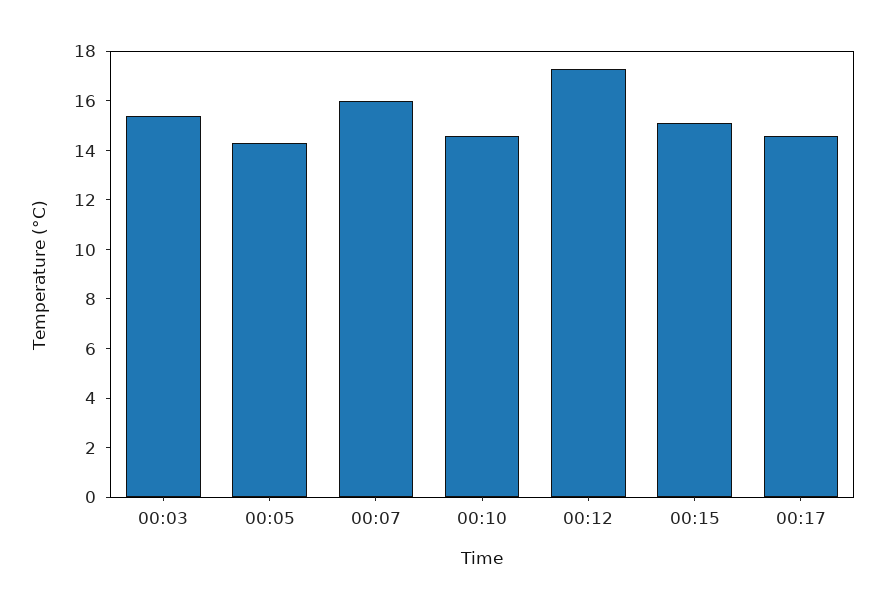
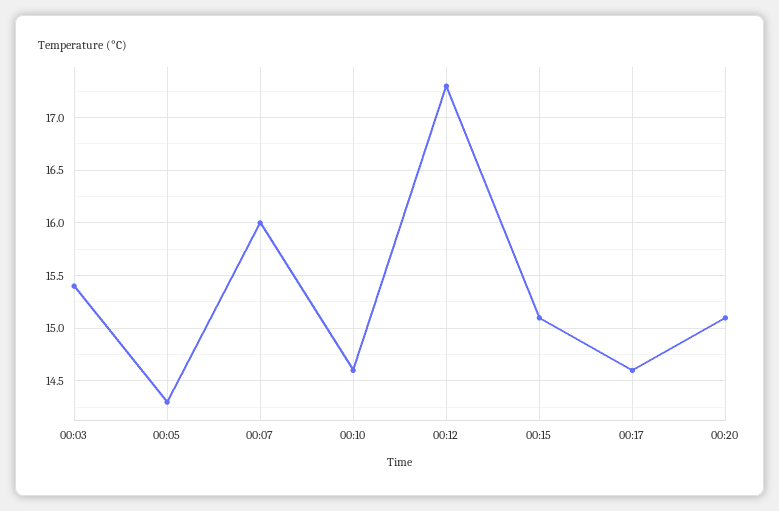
00:20: none -> 15.1

